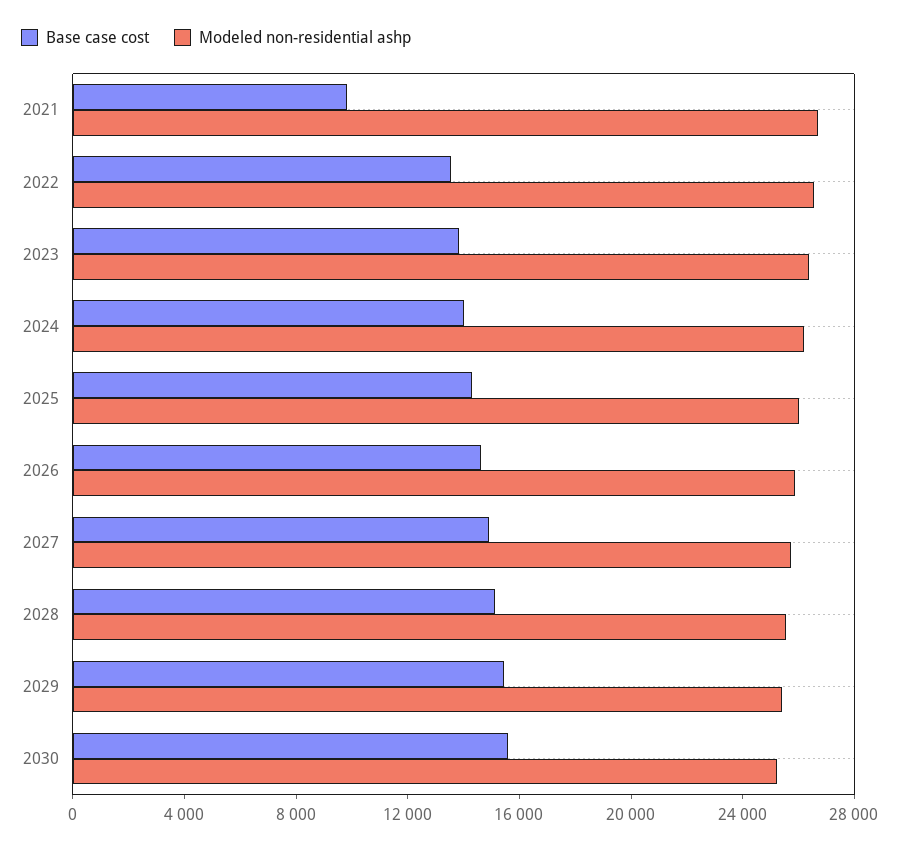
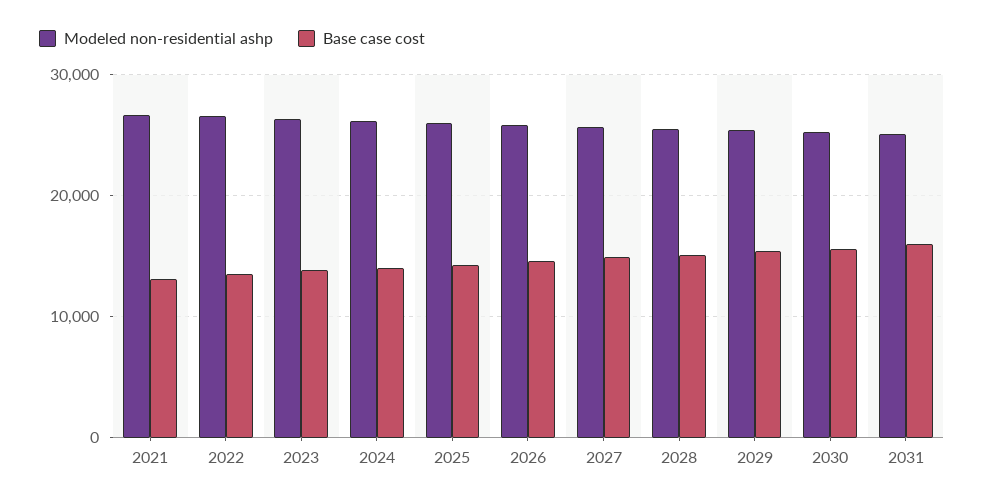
Base case cost, 2021: 10000 -> 13000
Modeled non-residential ashp, 2031: none -> 25000
Base case cost, 2031: none -> 16000

